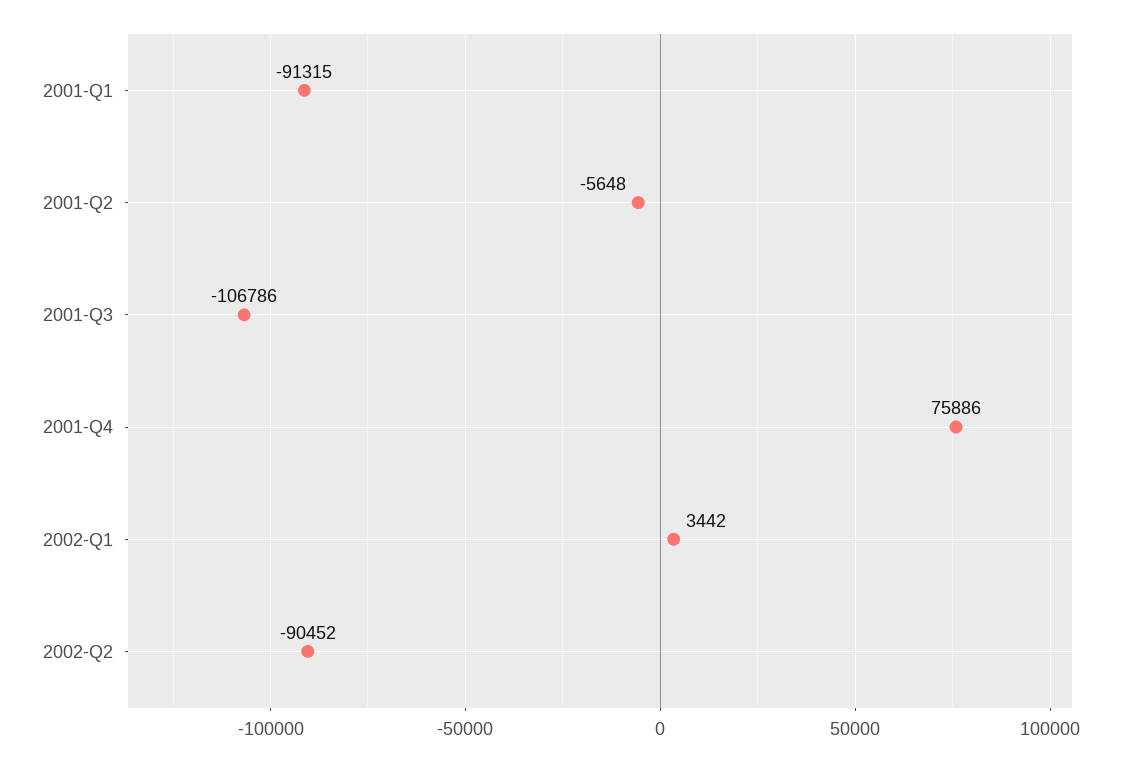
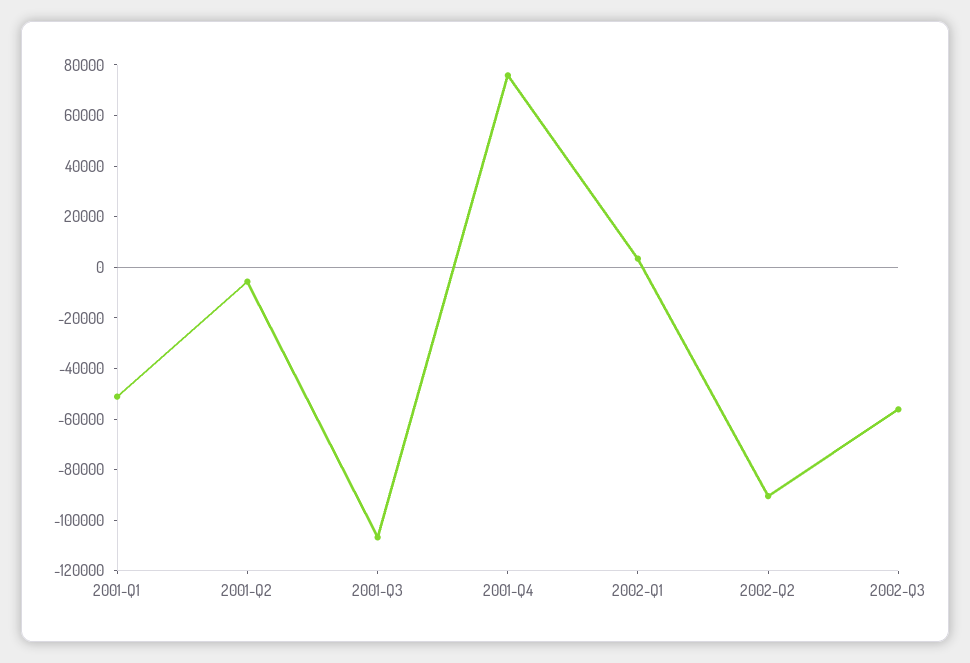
2001-Q1: -91315 -> -50000
2002-Q3: none -> -55000

